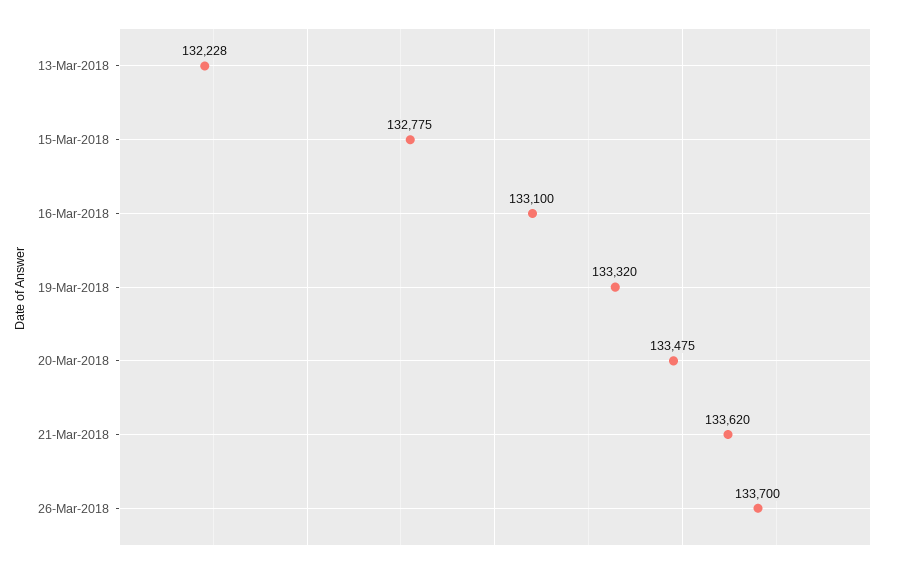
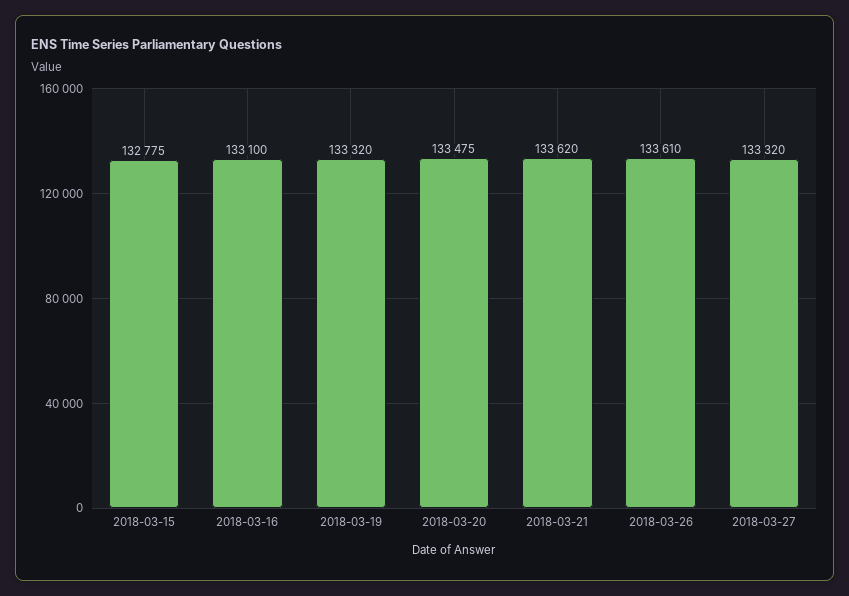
13-Mar-2018: 132228 -> none
26-Mar-2018: 133700 -> 133610
2018-03-27: none -> 133320

